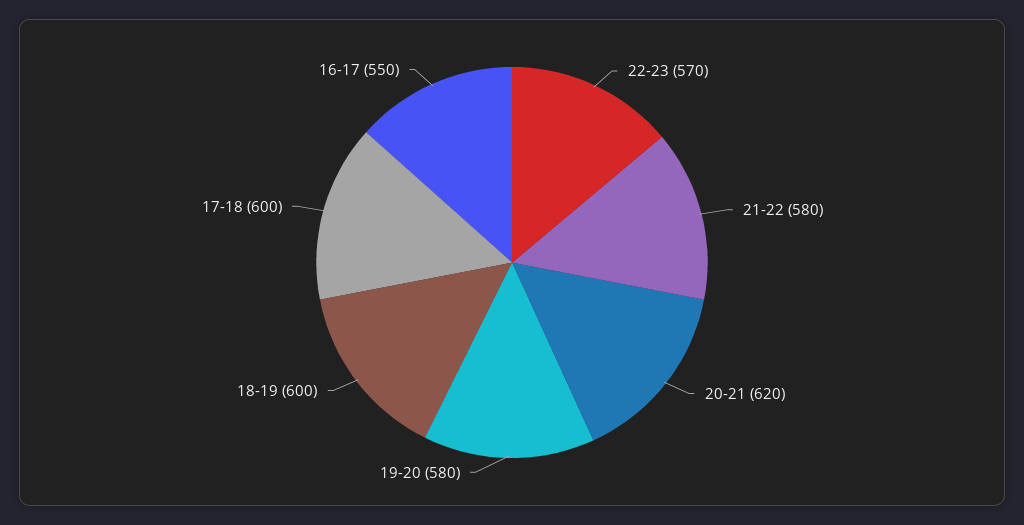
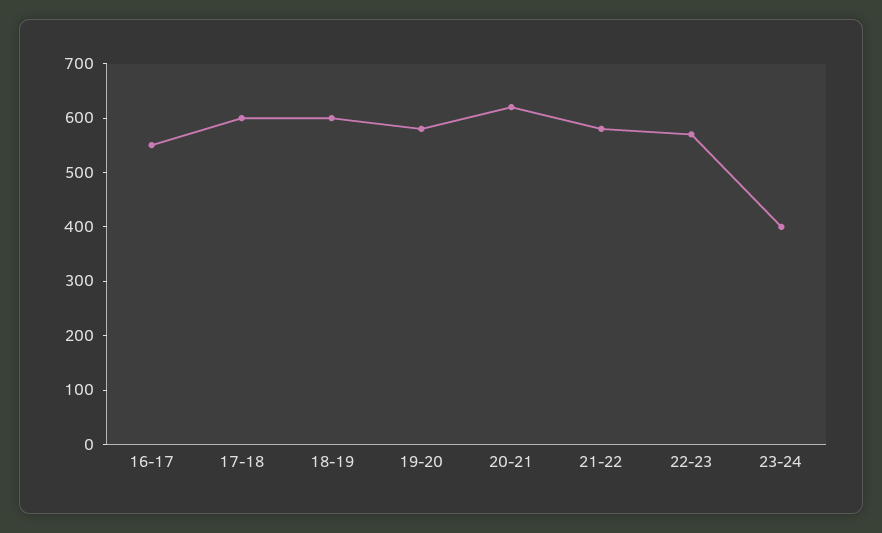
23-24: none -> 400

